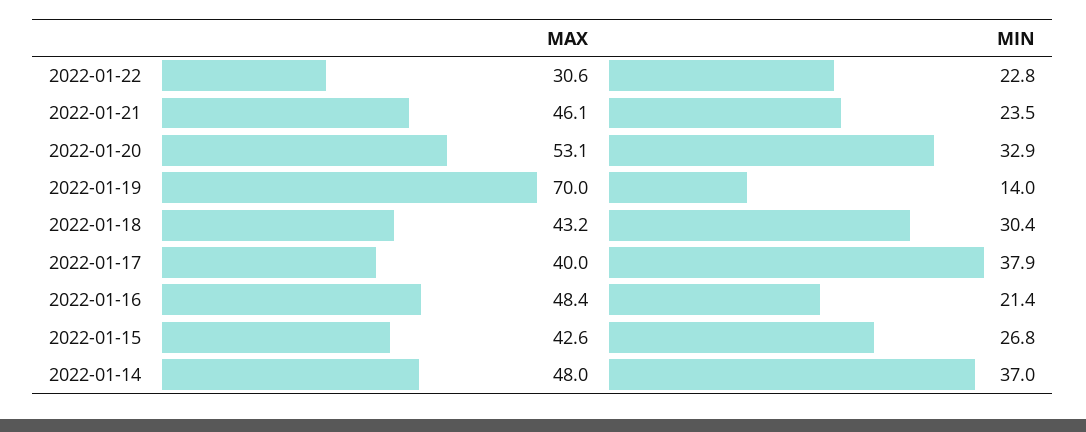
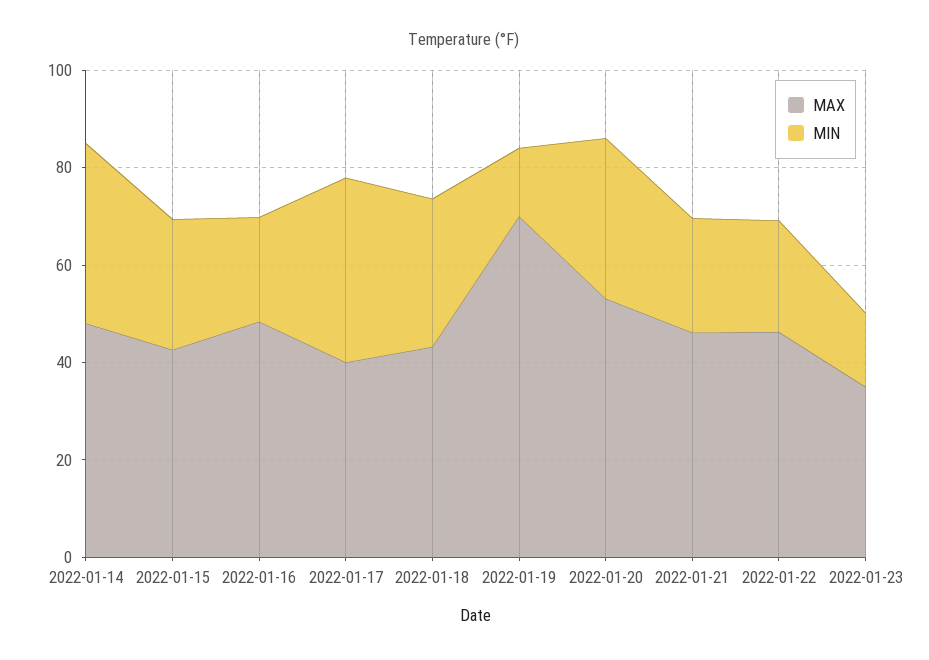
MAX, 2022-01-22: 30.6 -> 45
MAX, 2022-01-23: none -> 35
MIN, 2022-01-23: none -> 15

